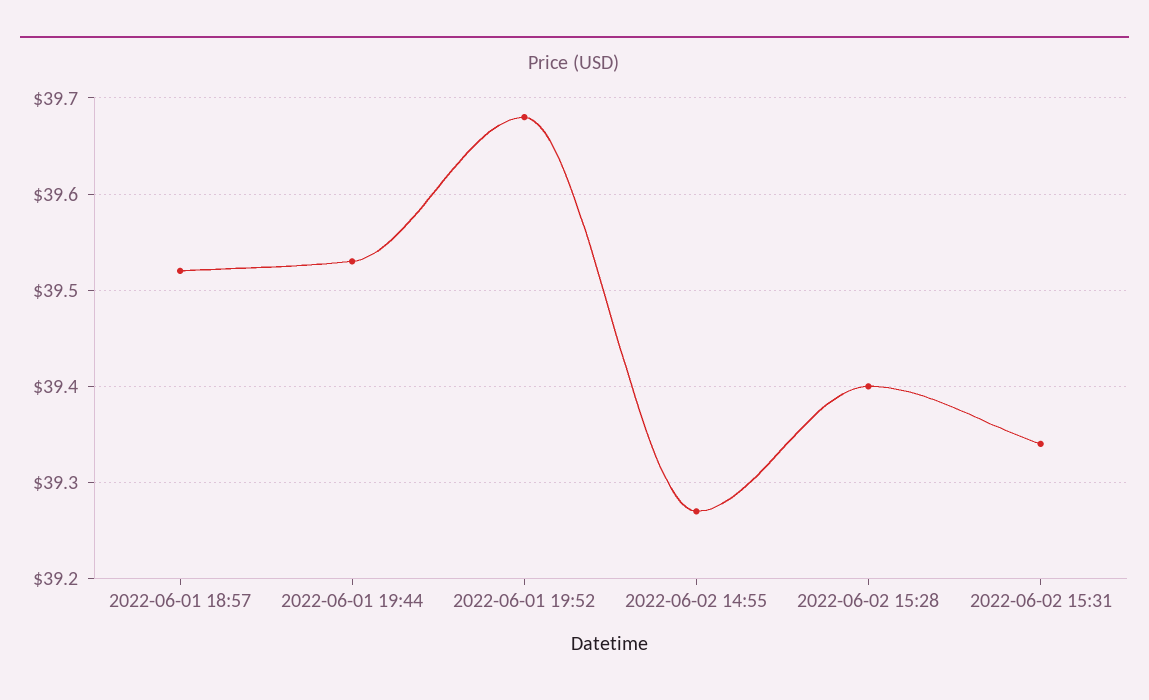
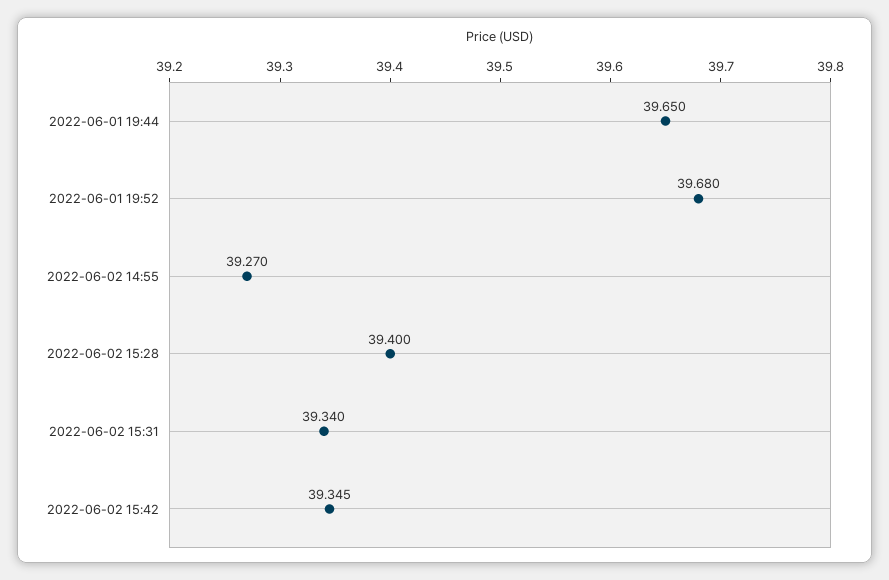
2022-06-01 18:57: 39.52 -> none
2022-06-01 19:44: 39.53 -> 39.65
2022-06-02 15:42: none -> 39.345

